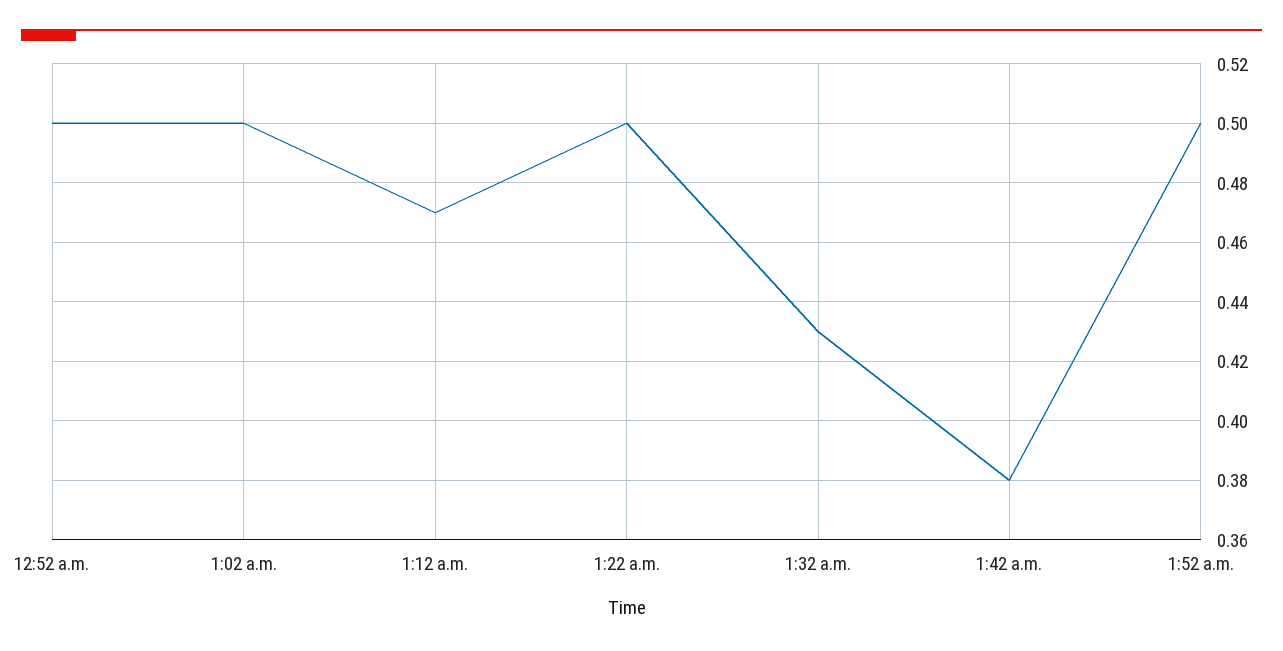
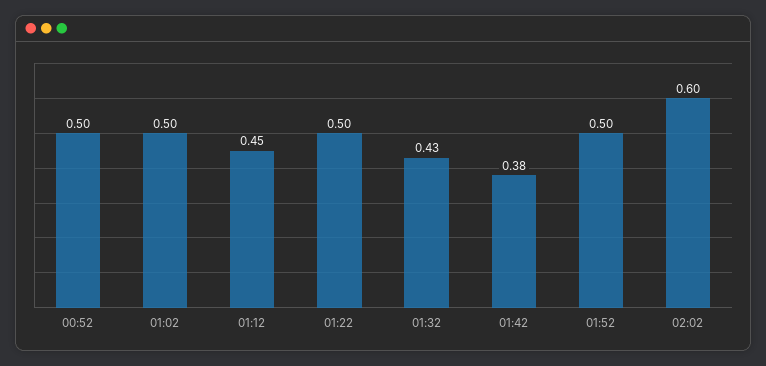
1:12 a.m.: 0.47 -> 0.45
02:02: none -> 0.6

